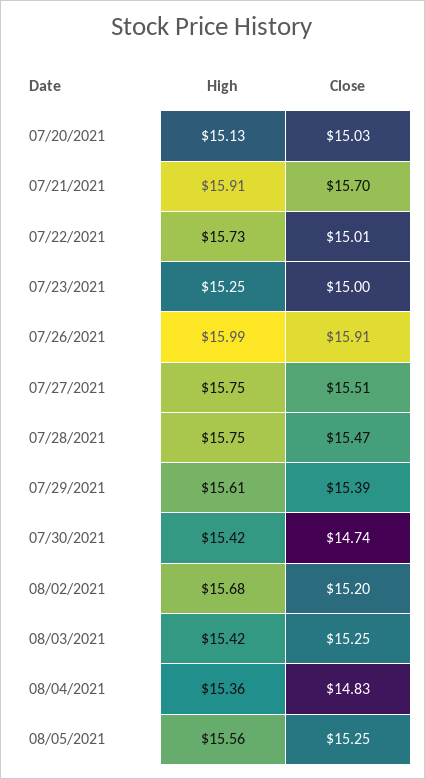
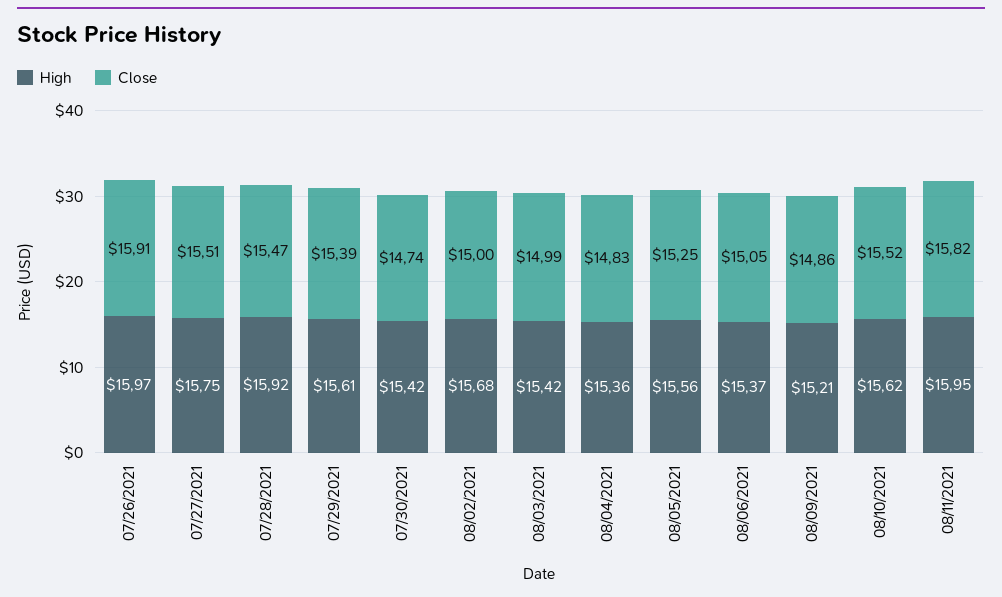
High, 07/20/2021: 15.13 -> none
Close, 07/20/2021: 15.03 -> none
High, 07/21/2021: 15.91 -> none
Close, 07/21/2021: 15.7 -> none
High, 07/22/2021: 15.73 -> none
Close, 07/22/2021: 15.01 -> none
High, 07/23/2021: 15.25 -> none
Close, 07/23/2021: 15 -> none
High, 07/26/2021: 15.99 -> 15.97
High, 07/28/2021: 15.75 -> 15.92
Close, 08/02/2021: 15.2 -> 15
Close, 08/03/2021: 15.25 -> 14.99
High, 08/06/2021: none -> 15.37
Close, 08/06/2021: none -> 15.05
High, 08/09/2021: none -> 15.21
Close, 08/09/2021: none -> 14.86
High, 08/10/2021: none -> 15.62
Close, 08/10/2021: none -> 15.52
High, 08/11/2021: none -> 15.95
Close, 08/11/2021: none -> 15.82

